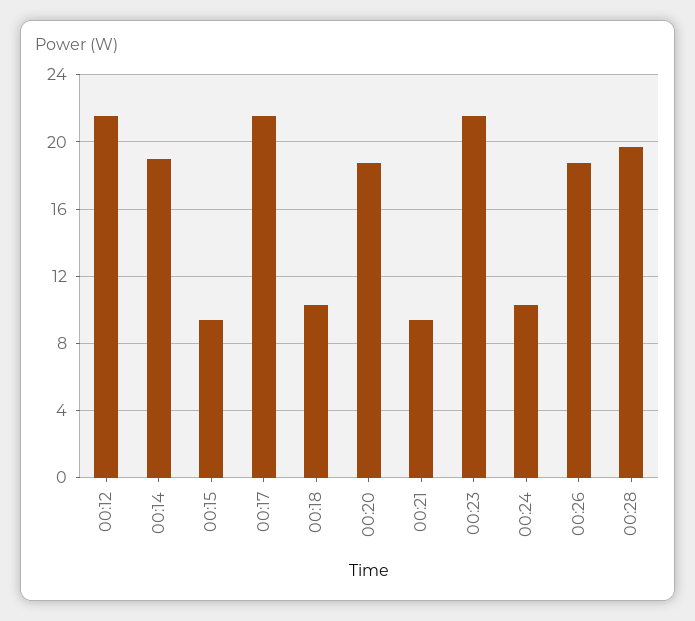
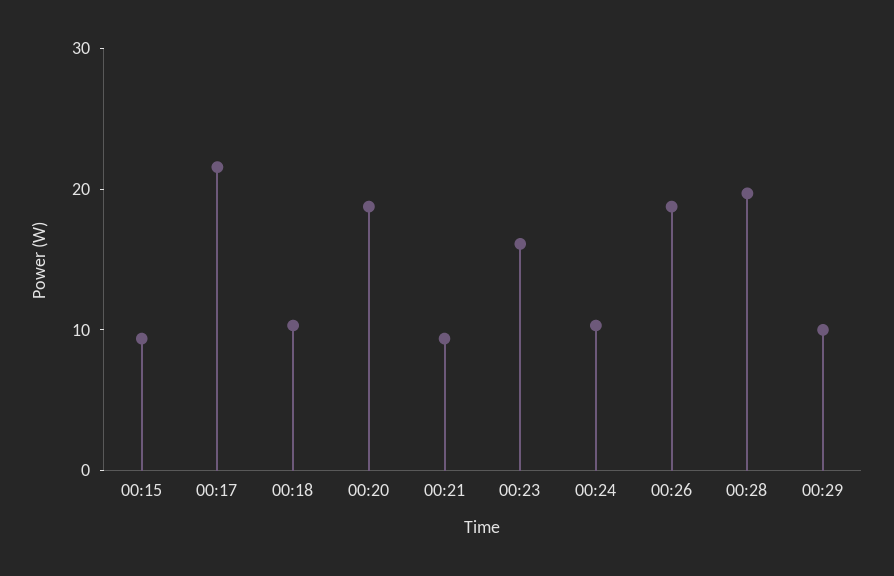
00:12: 21.5 -> none
00:14: 19 -> none
00:23: 21.5 -> 16
00:29: none -> 10

